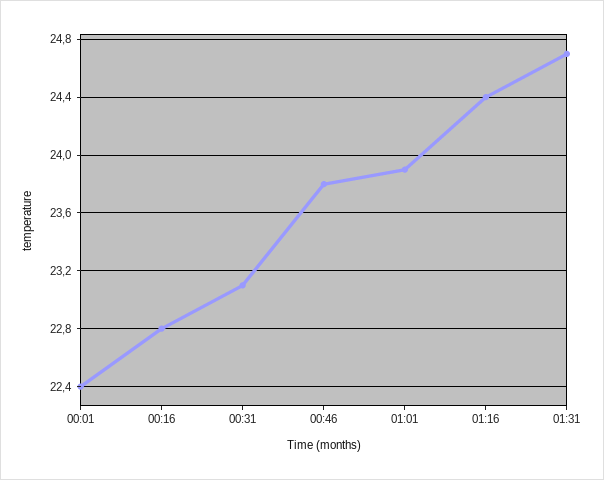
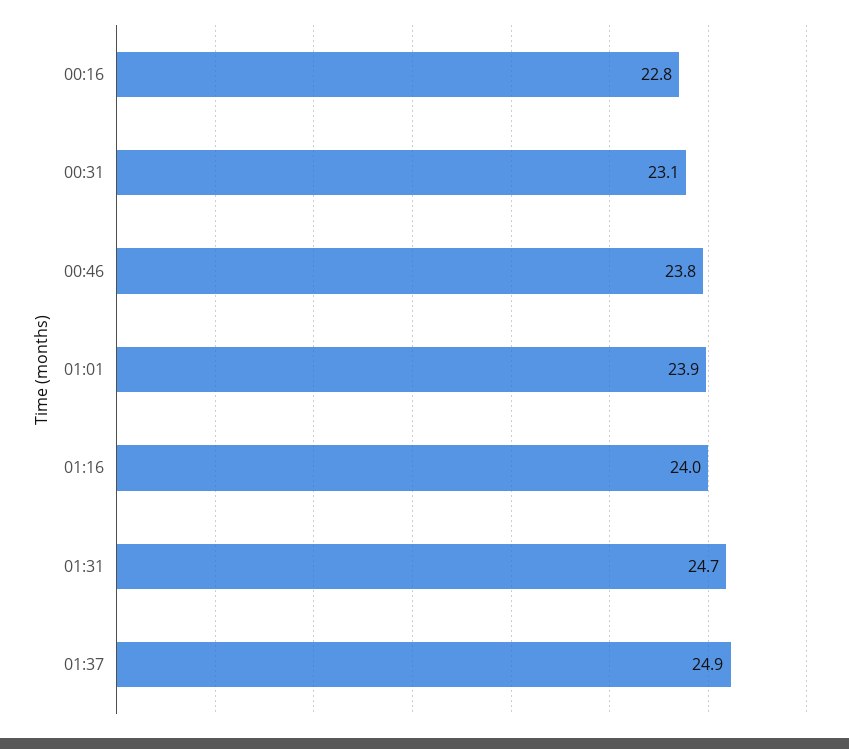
00:01: 22.4 -> none
01:16: 24.4 -> 24
01:37: none -> 24.9

